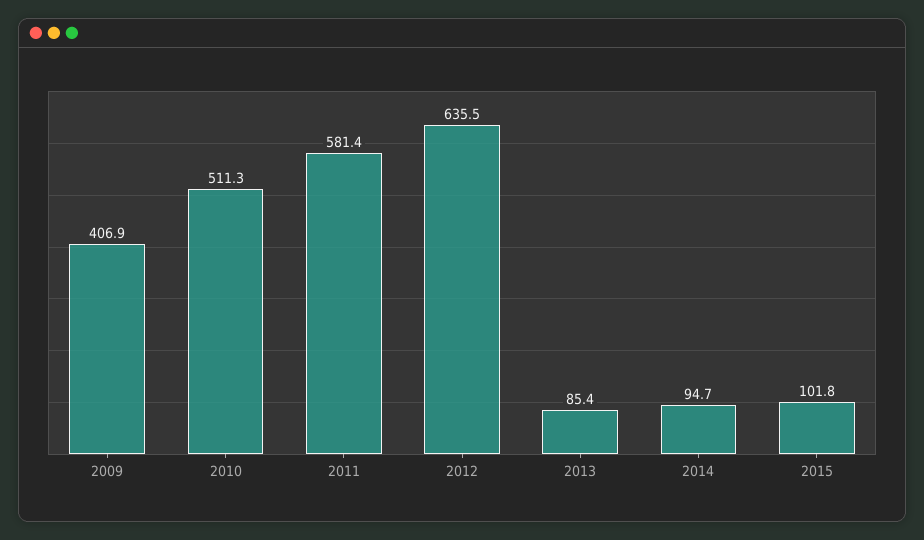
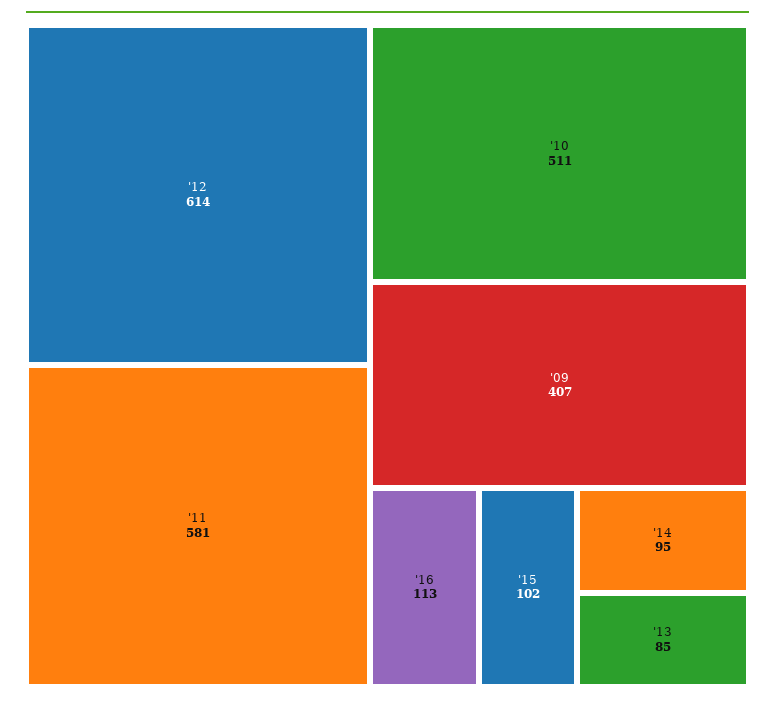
2012: 635.5 -> 614
'16: none -> 113

